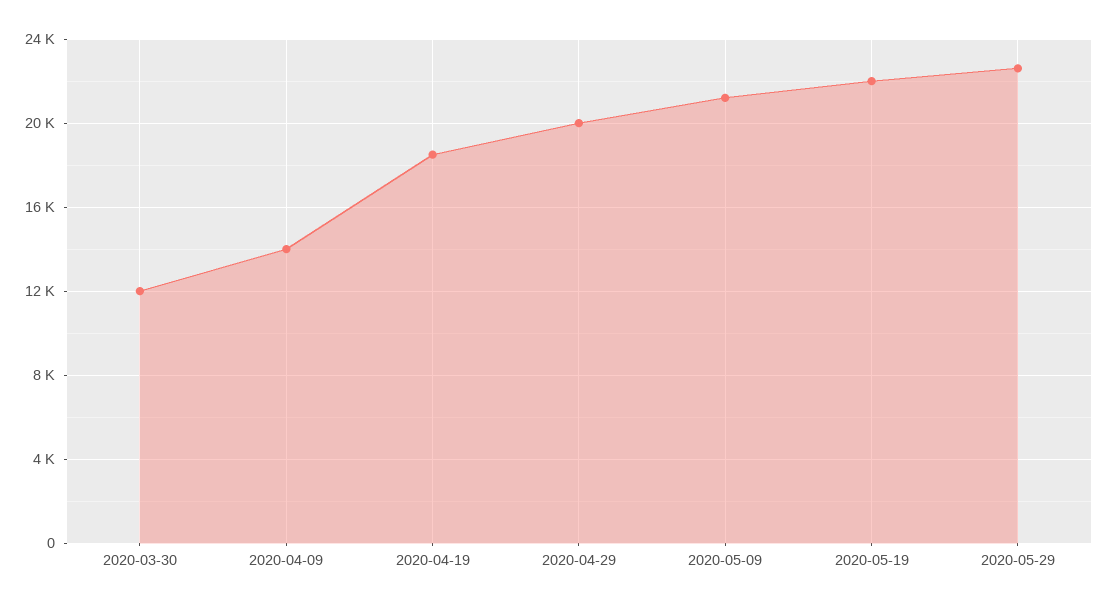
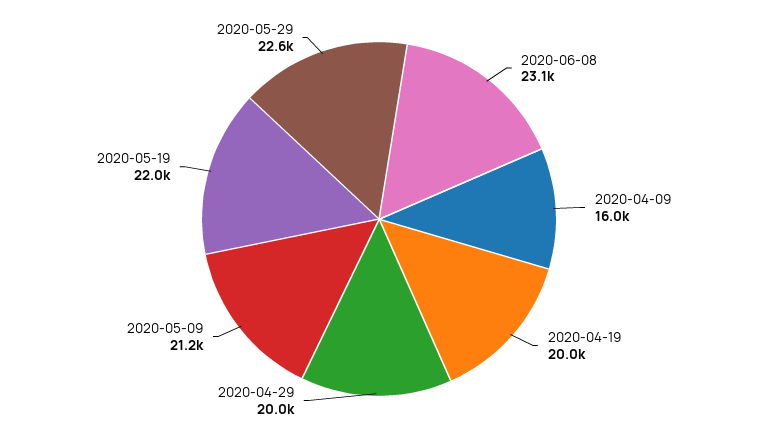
2020-03-30: 12000 -> none
2020-04-09: 14000 -> 16000
2020-04-19: 18500 -> 20000
2020-06-08: none -> 23100

